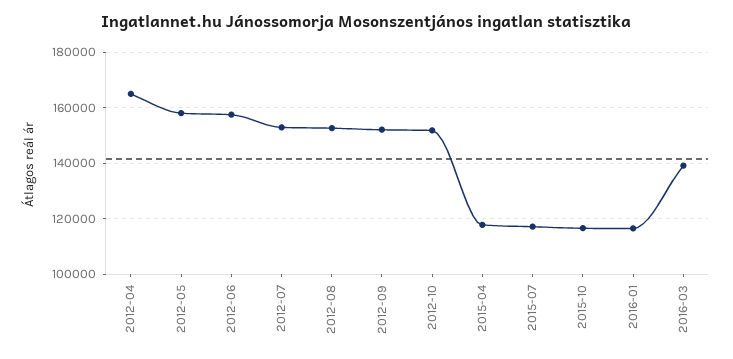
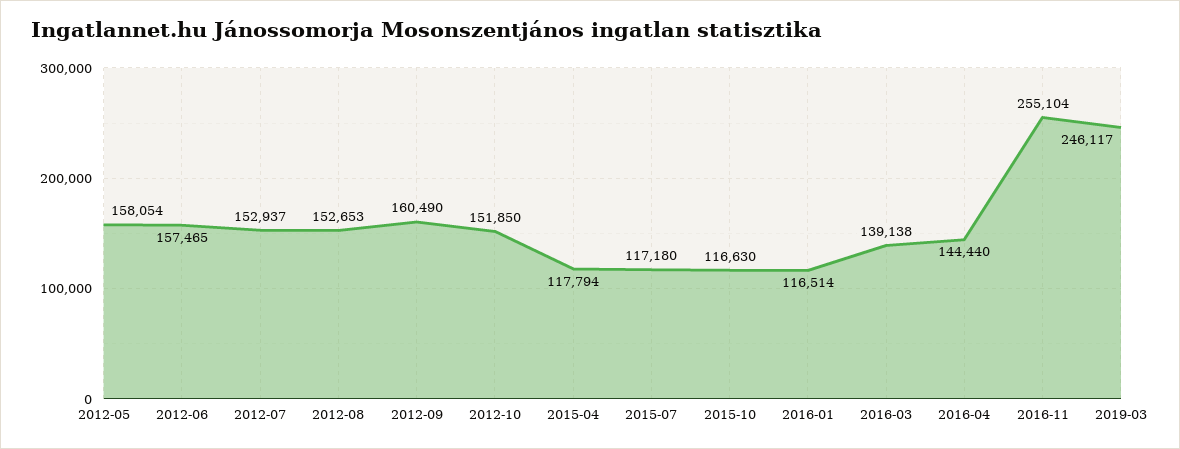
2012-04: 165000 -> none
2012-09: 152500 -> 160490
2016-04: none -> 144440
2016-11: none -> 255104
2019-03: none -> 246117

